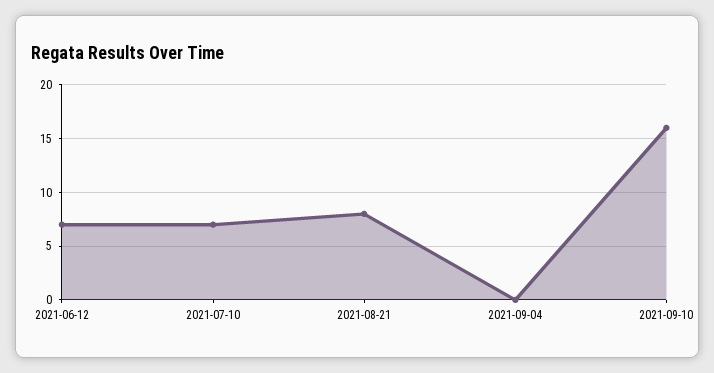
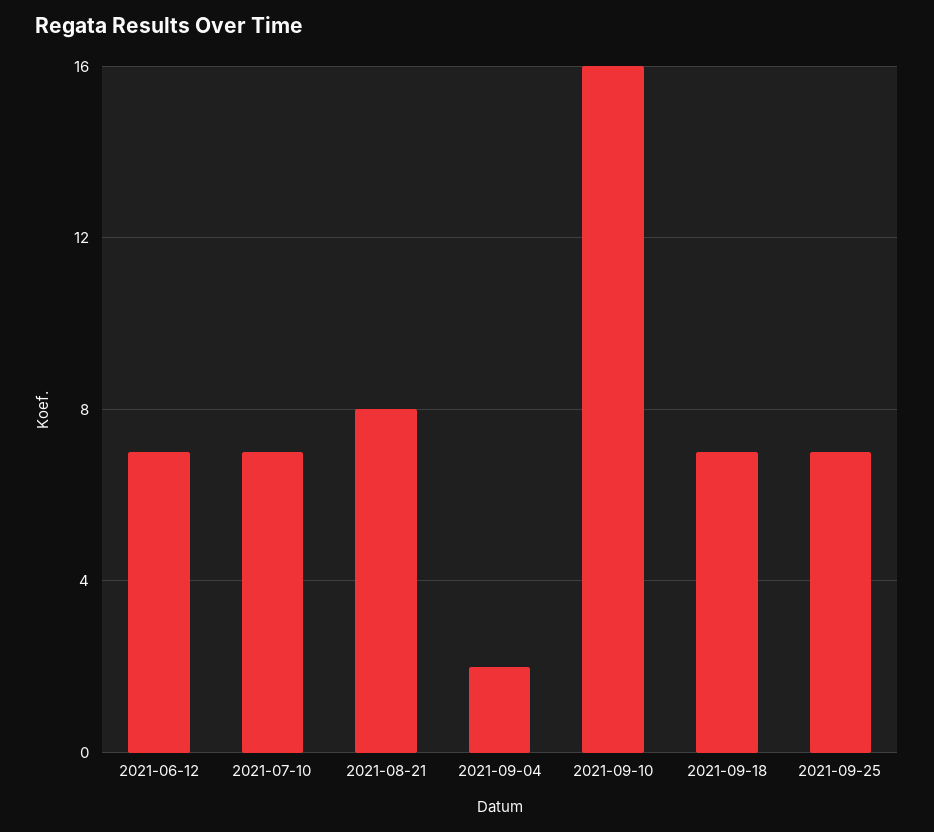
2021-09-04: 0 -> 2
2021-09-18: none -> 7
2021-09-25: none -> 7

